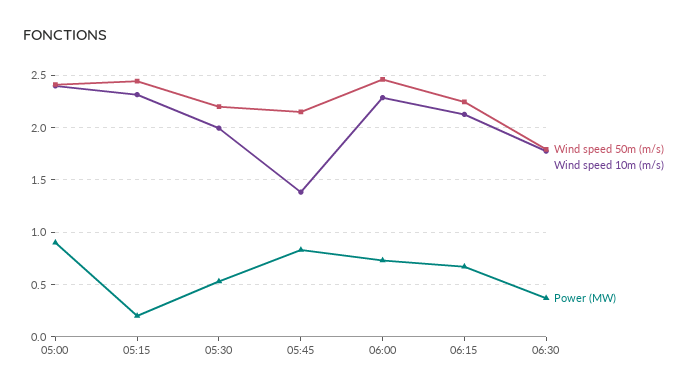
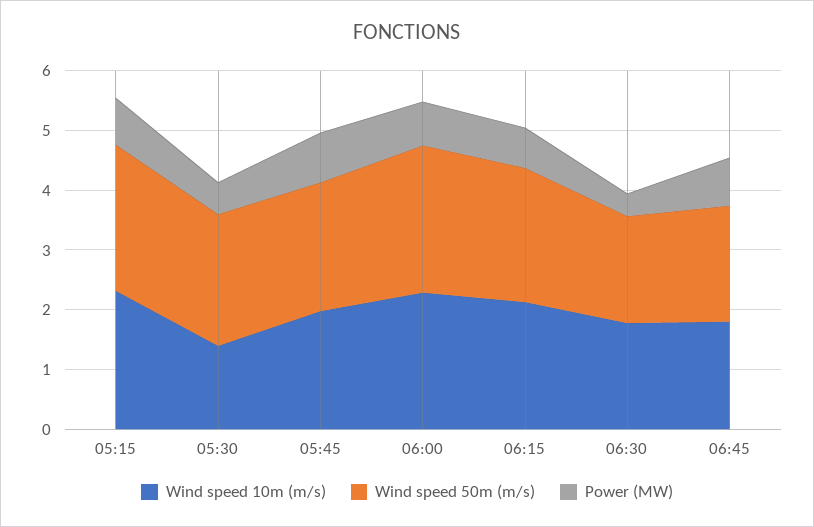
Wind speed 50m (m/s), 05:00: 2.4 -> none
Wind speed 10m (m/s), 05:00: 2.4 -> none
Power (MW), 05:00: 0.9 -> none
Power (MW), 05:15: 0.2 -> 0.8
Wind speed 10m (m/s), 05:30: 2 -> 1.4
Wind speed 10m (m/s), 05:45: 1.4 -> 2
Wind speed 10m (m/s), 06:45: none -> 1.8
Wind speed 50m (m/s), 06:45: none -> 2
Power (MW), 06:45: none -> 0.8

